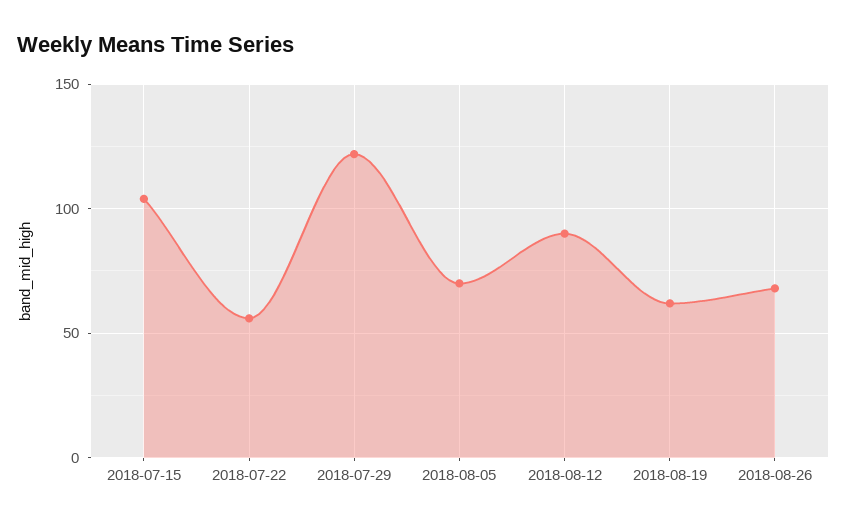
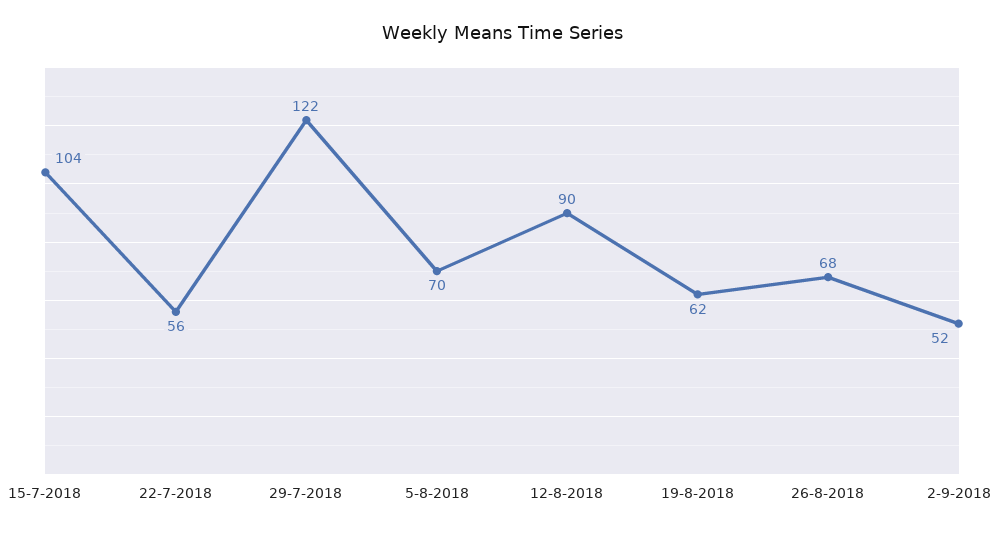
2-9-2018: none -> 52

